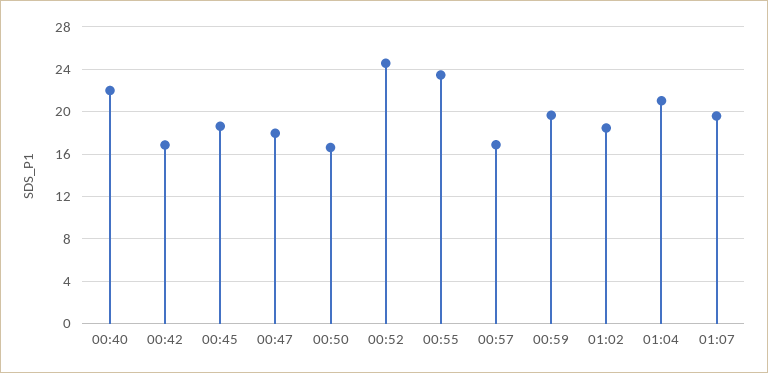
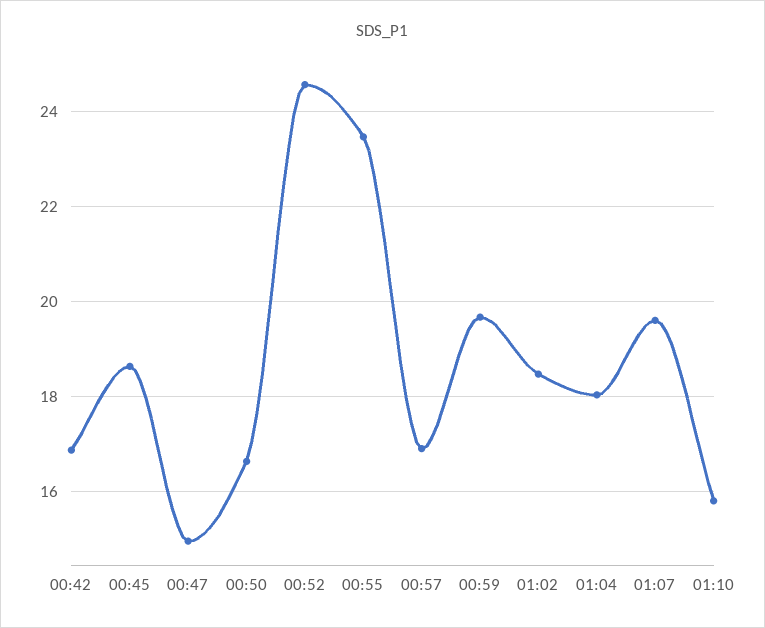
00:40: 22 -> none
00:47: 18 -> 15
01:04: 21 -> 18
01:10: none -> 15.8

